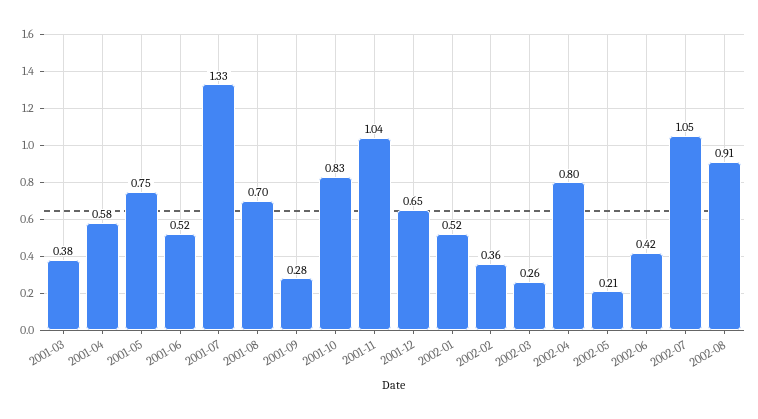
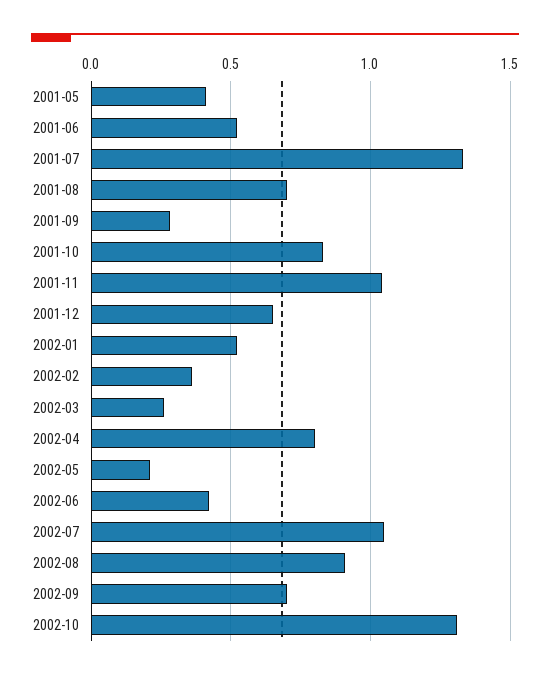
2001-03: 0.38 -> none
2001-04: 0.58 -> none
2001-05: 0.75 -> 0.4
2002-09: none -> 0.7
2002-10: none -> 1.3

